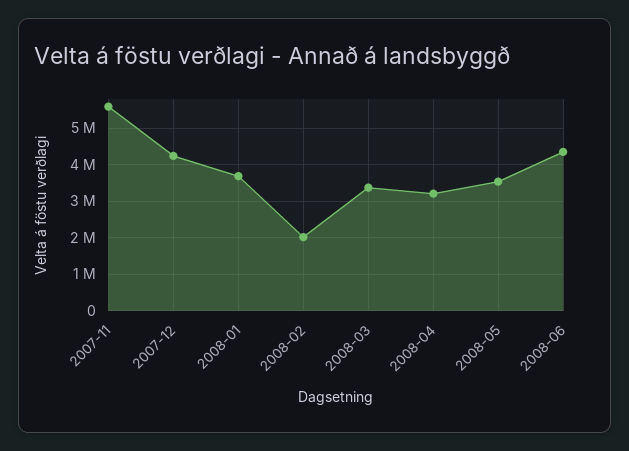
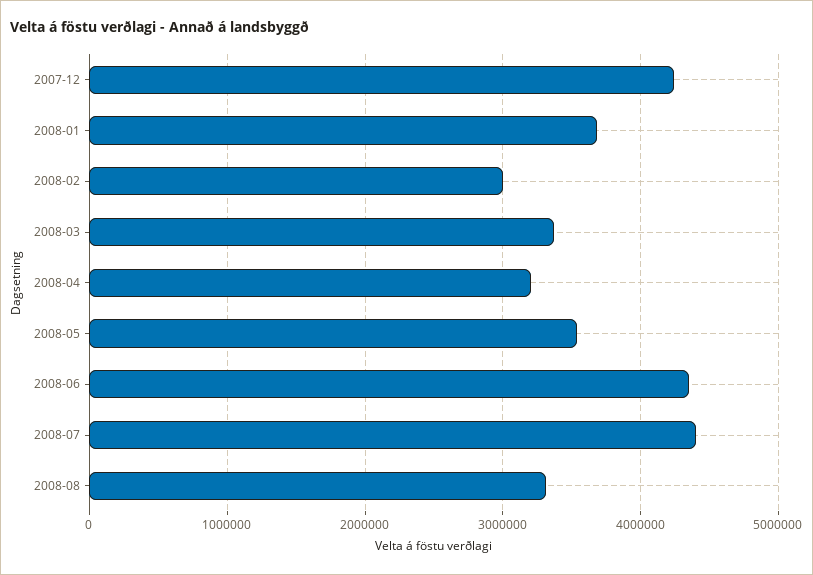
2007-11: 5600000 -> none
2008-02: 2000000 -> 3000000
2008-07: none -> 4400000
2008-08: none -> 3300000

